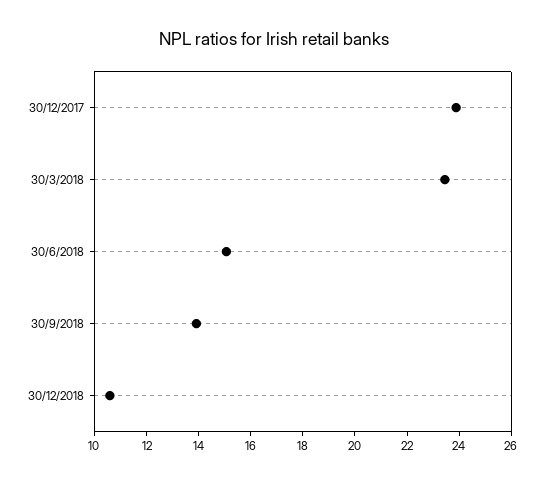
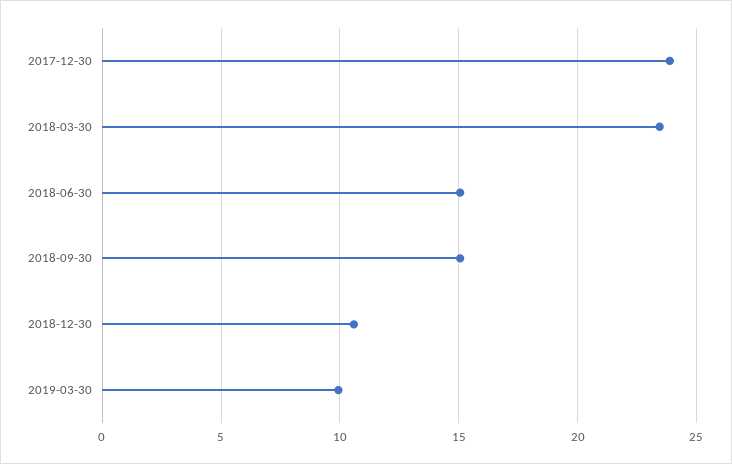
30/9/2018: 14 -> 15
2019-03-30: none -> 10

